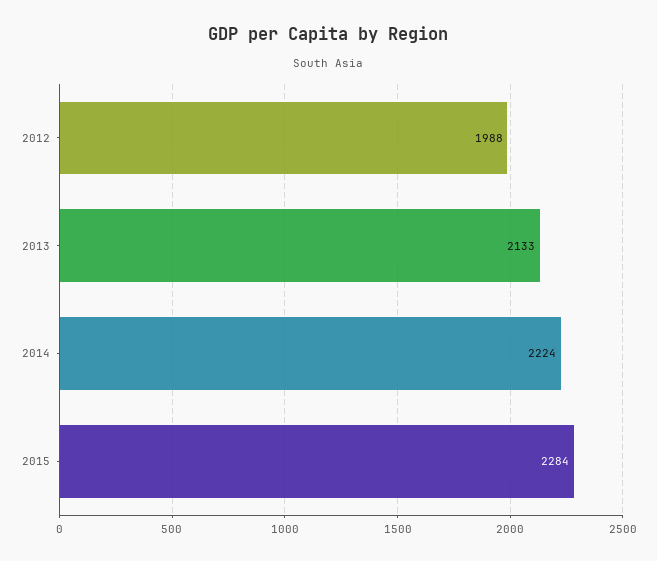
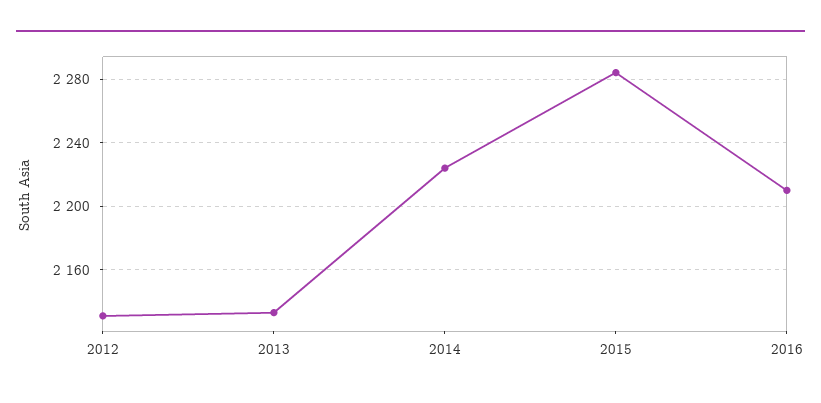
2012: 1988 -> 2130
2016: none -> 2210

